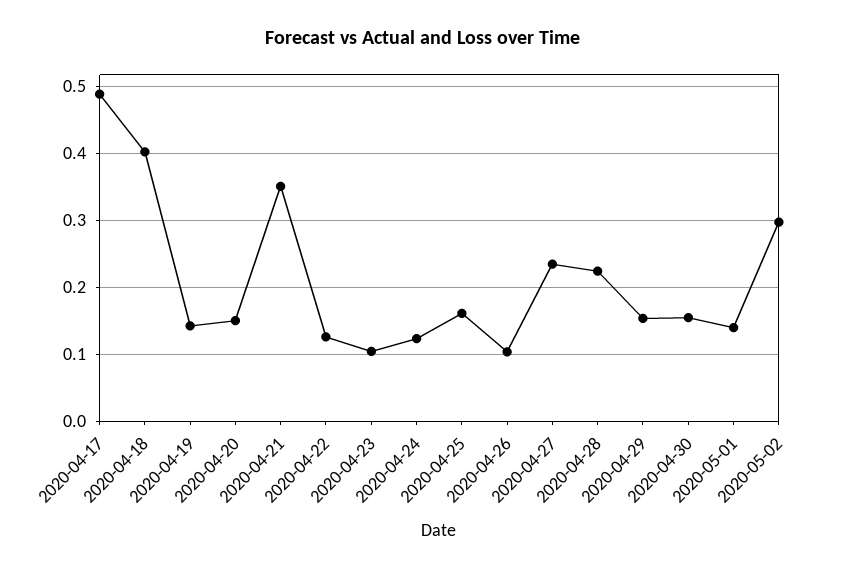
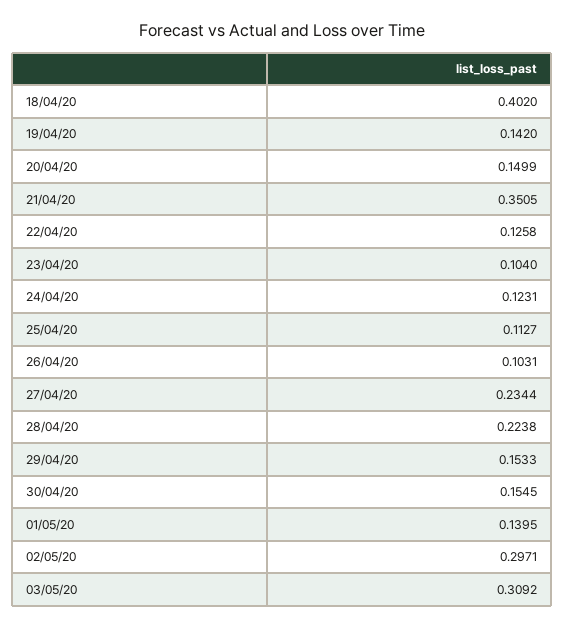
2020-04-17: 0.49 -> none
2020-04-25: 0.16 -> 0.1127
03/05/20: none -> 0.3092

